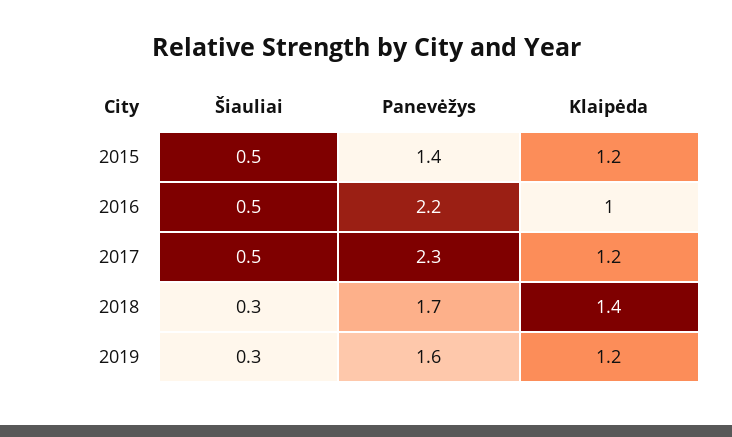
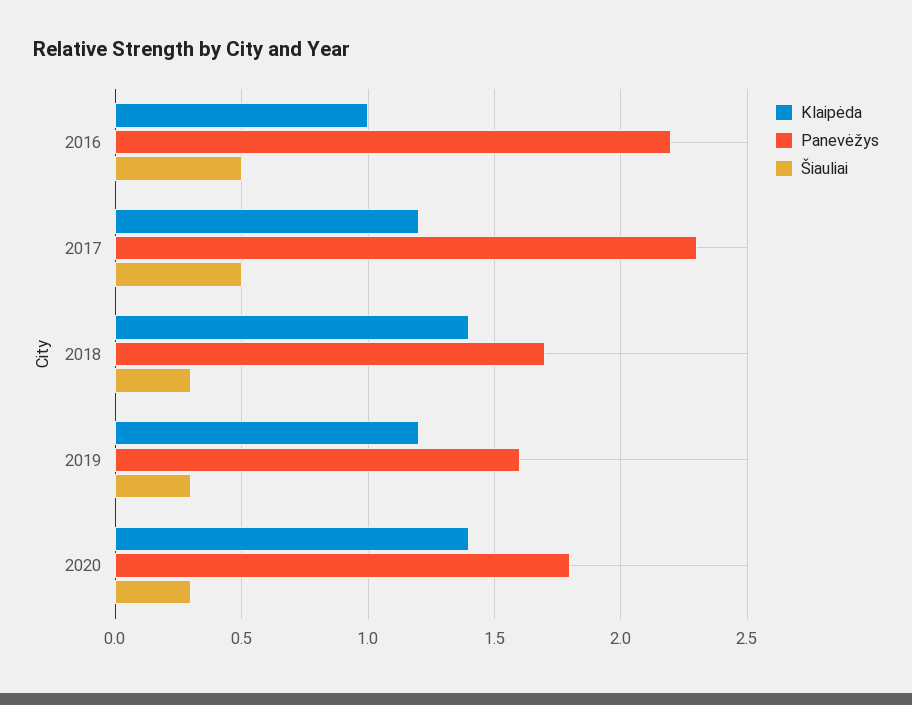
Šiauliai, 2015: 0.5 -> none
Panevėžys, 2015: 1.4 -> none
Klaipėda, 2015: 1.2 -> none
Klaipėda, 2020: none -> 1.4
Panevėžys, 2020: none -> 1.8
Šiauliai, 2020: none -> 0.3

